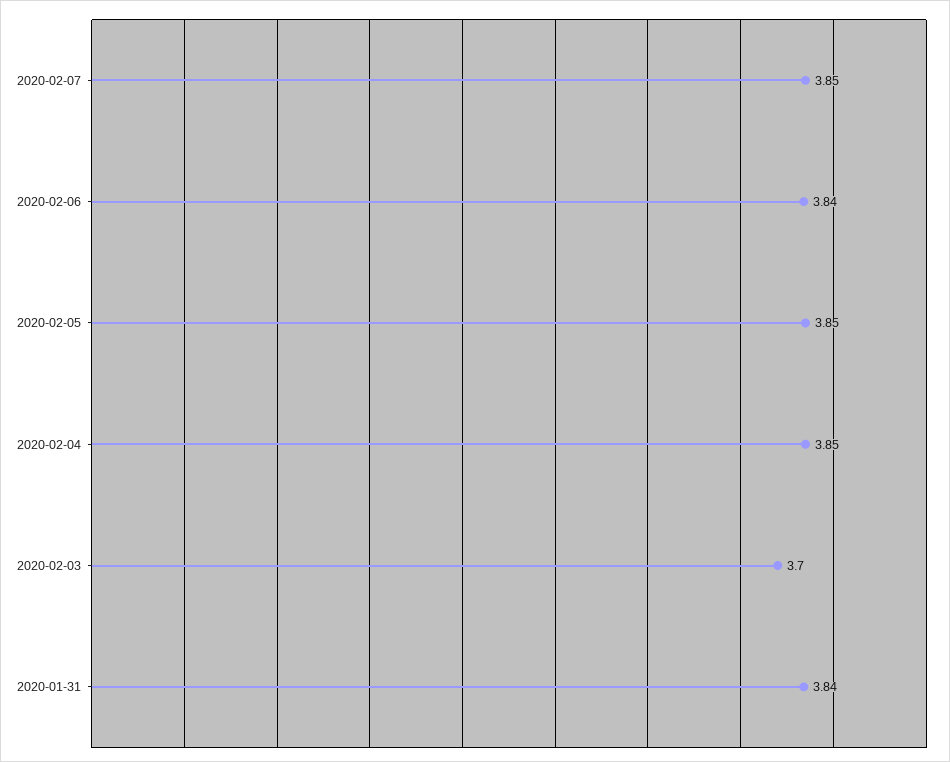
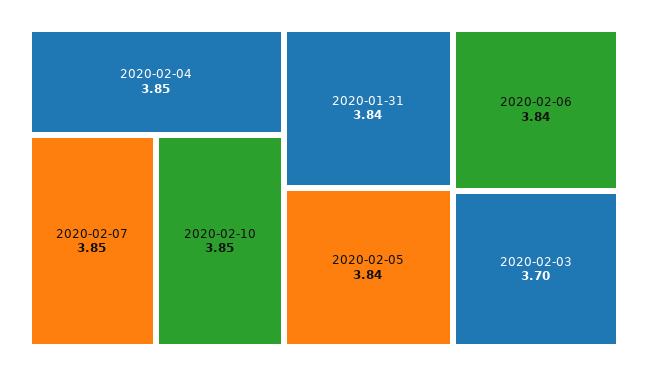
2020-02-05: 3.85 -> 3.84
2020-02-10: none -> 3.85

